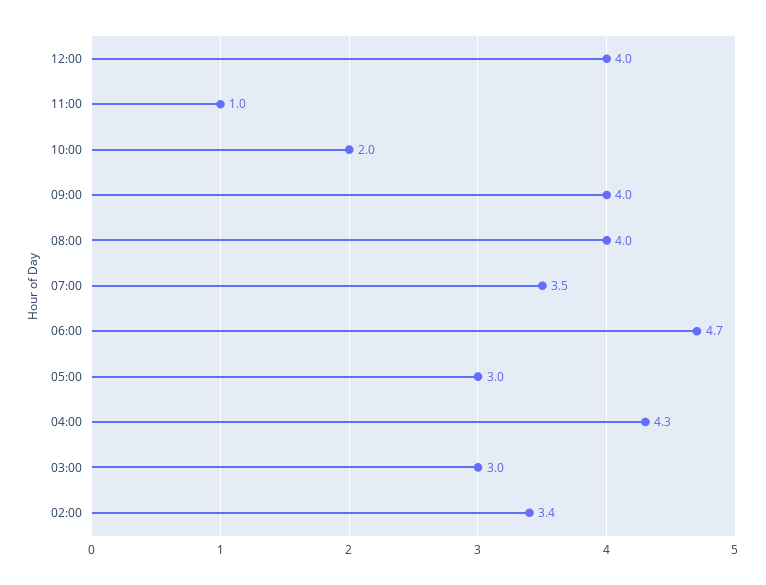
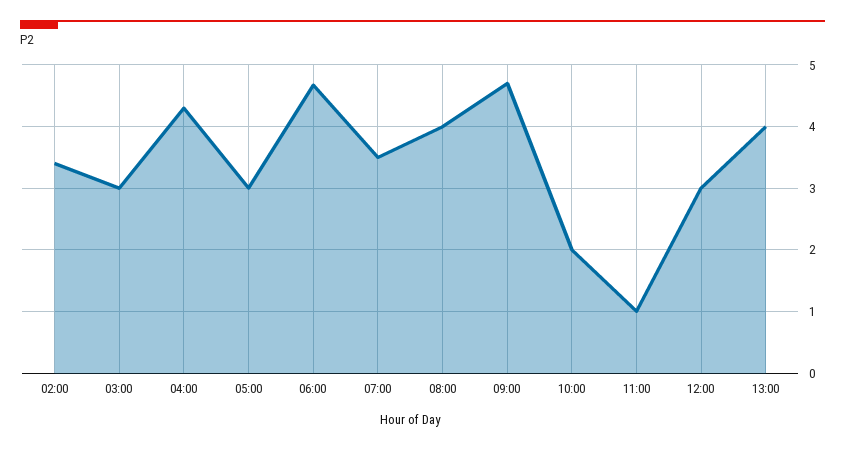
12:00: 4 -> 3
09:00: 4 -> 4.7
13:00: none -> 4

